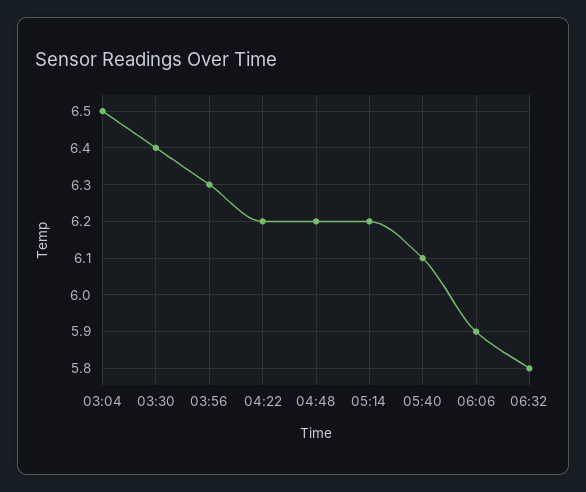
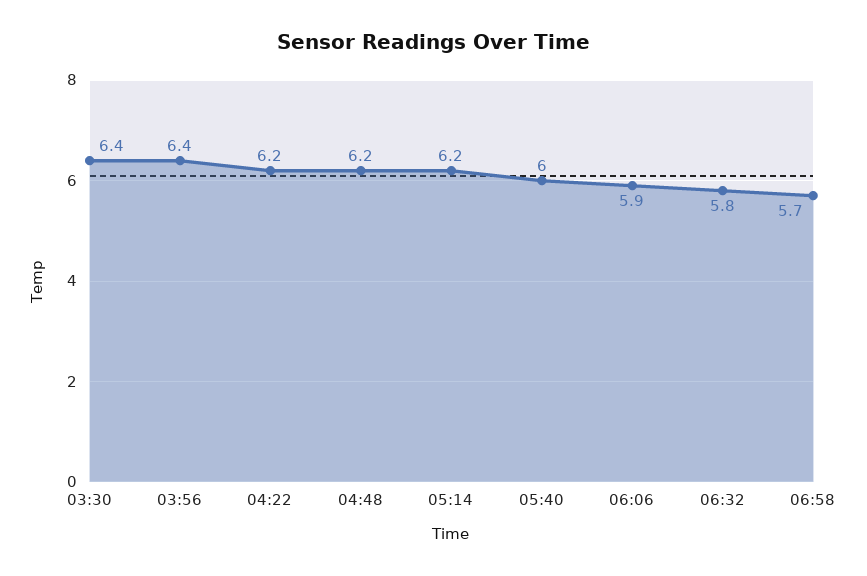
03:04: 6.5 -> none
03:56: 6.3 -> 6.4
05:40: 6.1 -> 6
06:58: none -> 5.7

